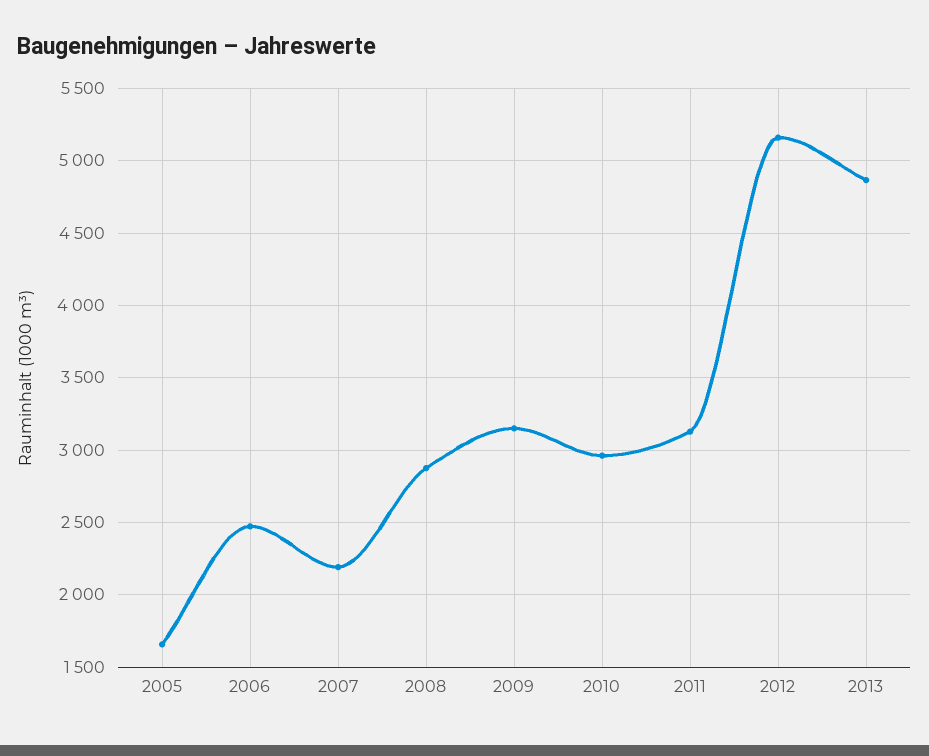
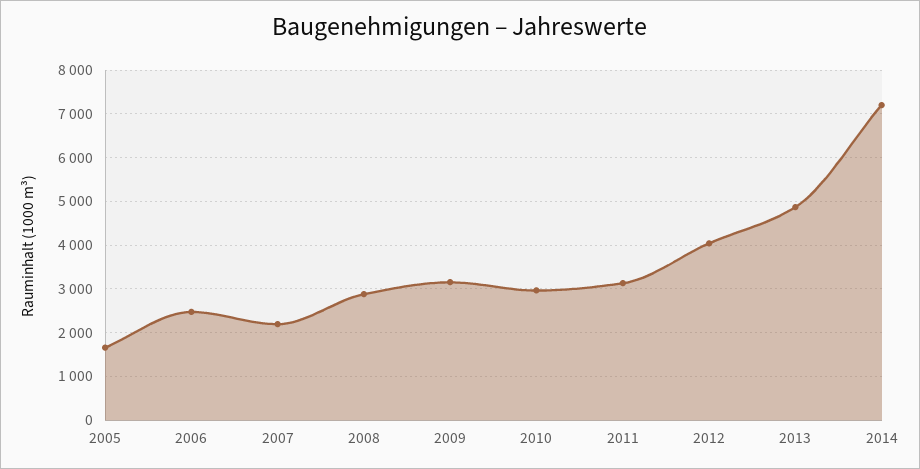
2012: 5150 -> 4000
2014: none -> 7200

